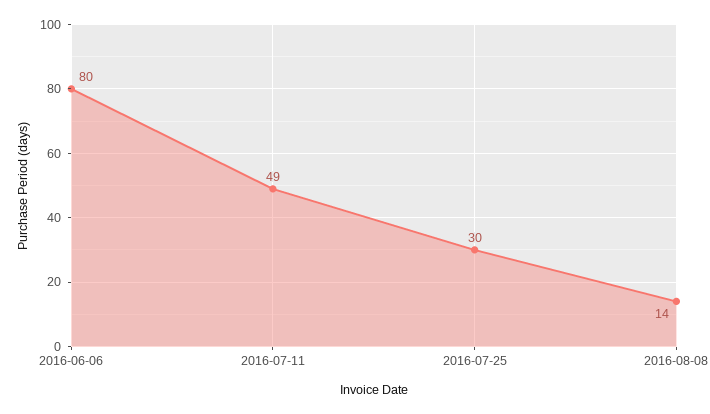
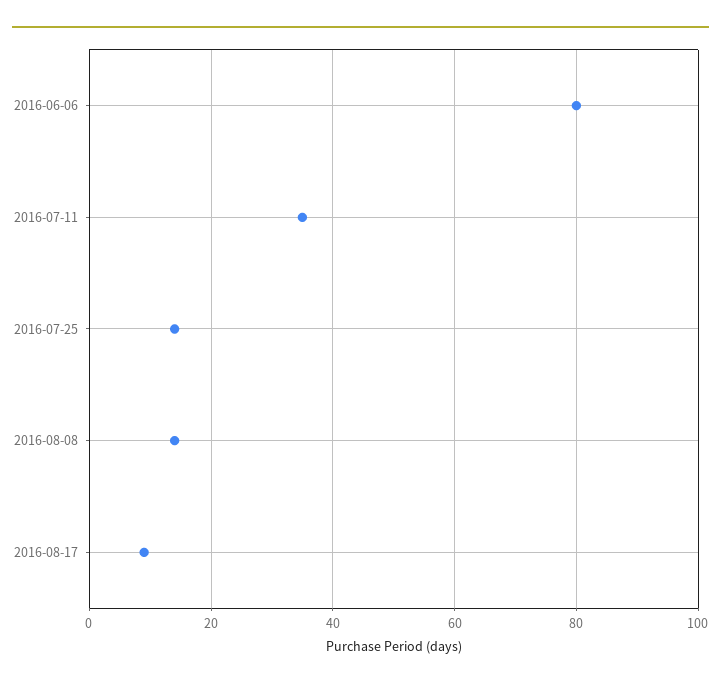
2016-07-11: 49 -> 35
2016-07-25: 30 -> 15
2016-08-17: none -> 10

